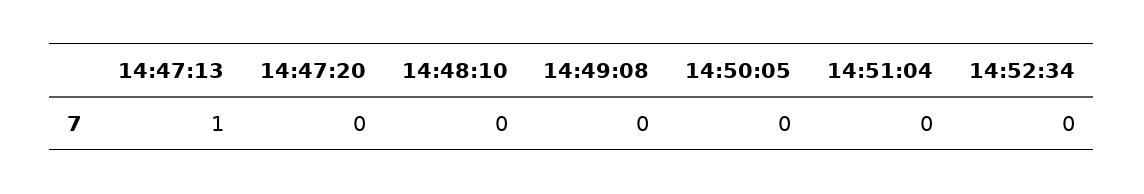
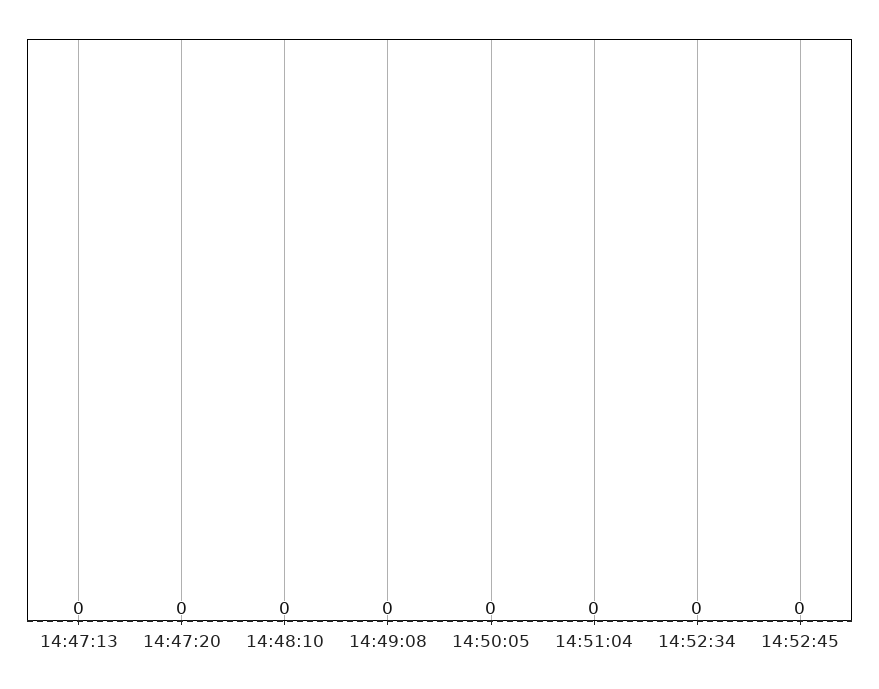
14:47:13: 1 -> 0
14:52:45: none -> 0

